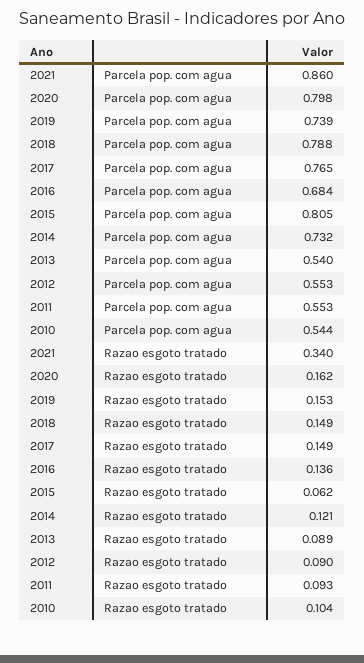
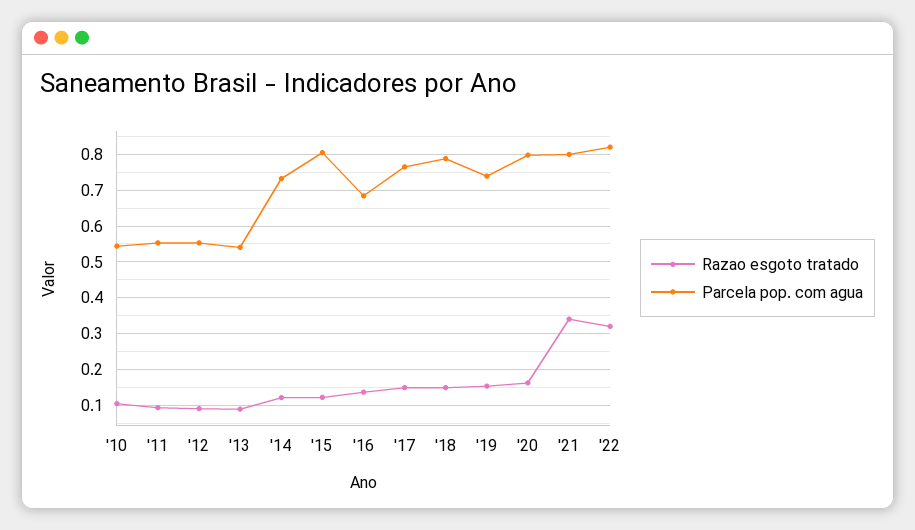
Parcela pop. com agua, 2021: 0.86 -> 0.8
Razao esgoto tratado, 2015: 0.062 -> 0.12
Razao esgoto tratado, '22: none -> 0.32
Parcela pop. com agua, '22: none -> 0.82

